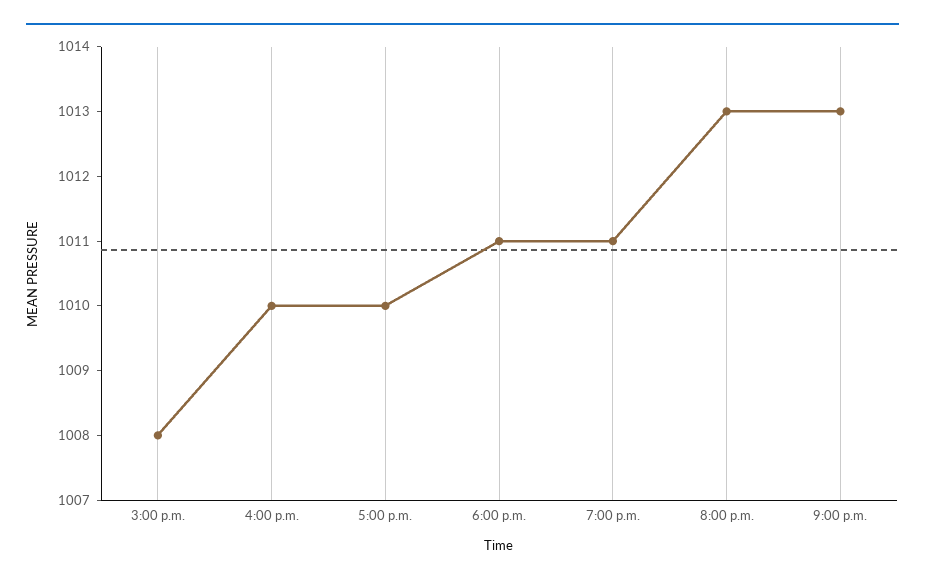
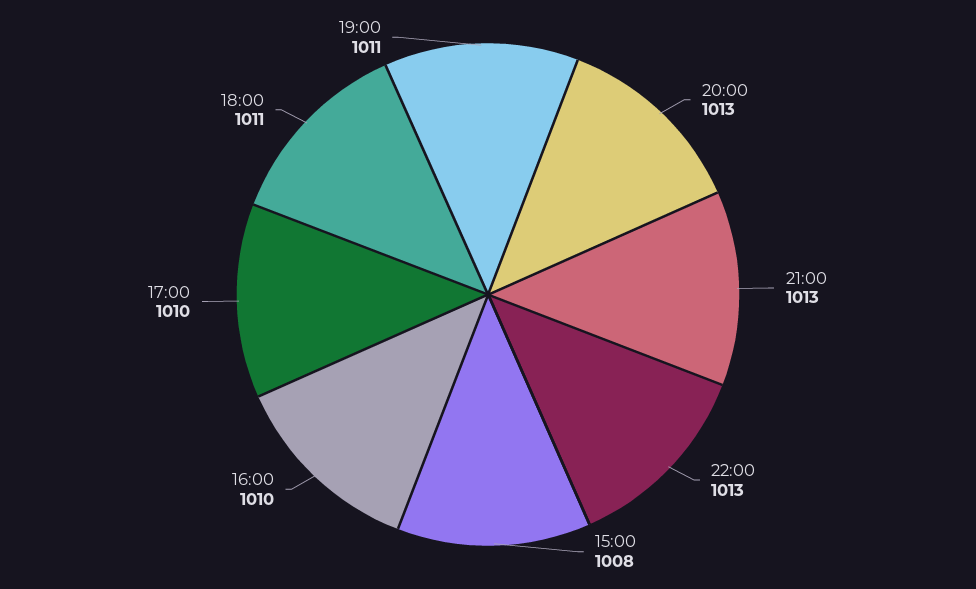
22:00: none -> 1013

